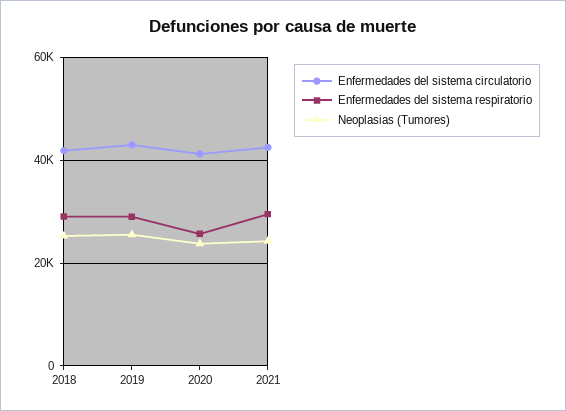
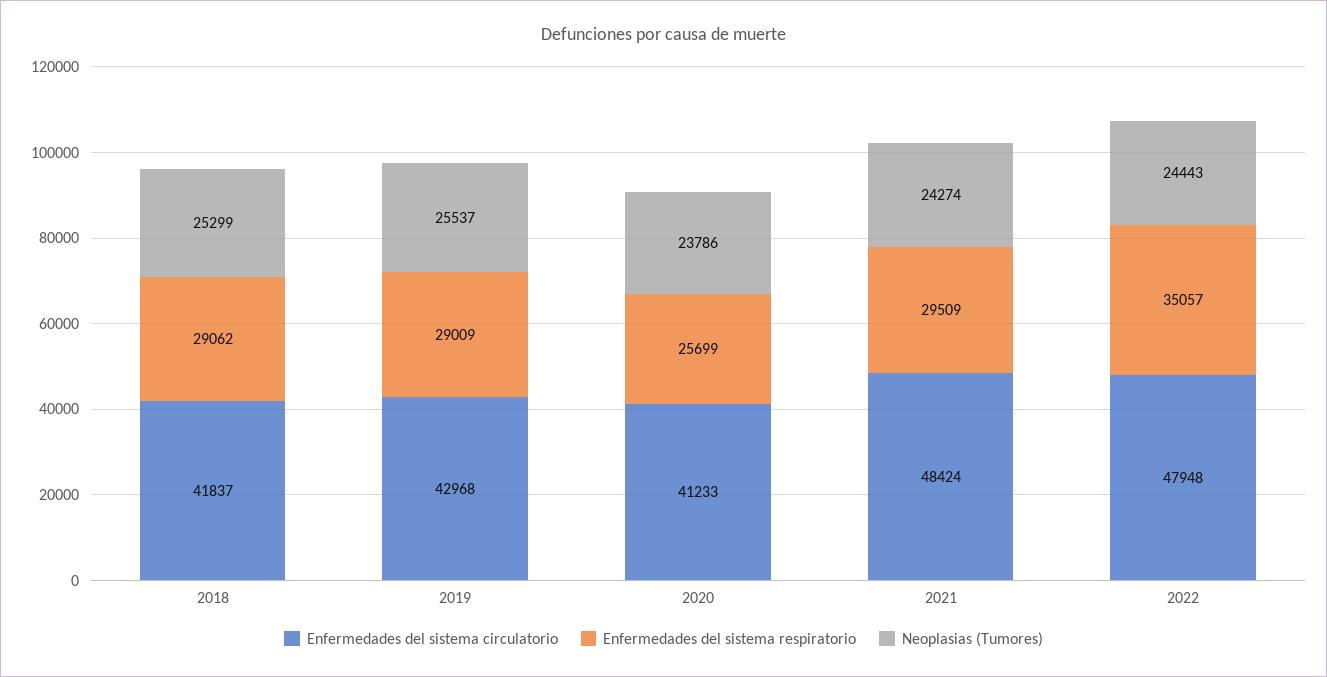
Enfermedades del sistema circulatorio, 2021: 42000 -> 48424
Enfermedades del sistema circulatorio, 2022: none -> 47948
Enfermedades del sistema respiratorio, 2022: none -> 35057
Neoplasias (Tumores), 2022: none -> 24443

